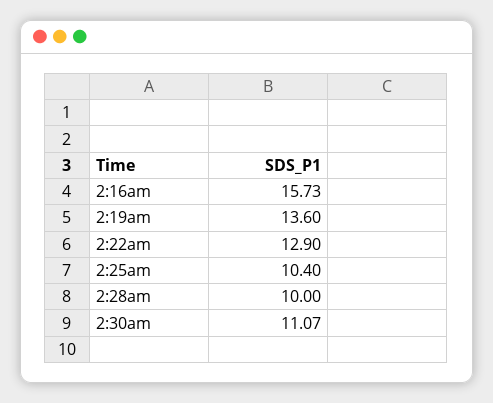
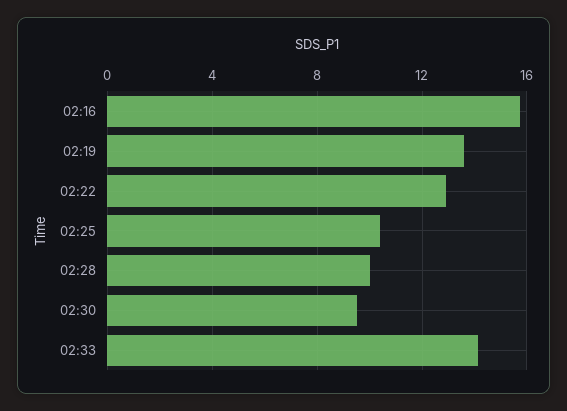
2:30am: 11.07 -> 9.5
02:33: none -> 14

